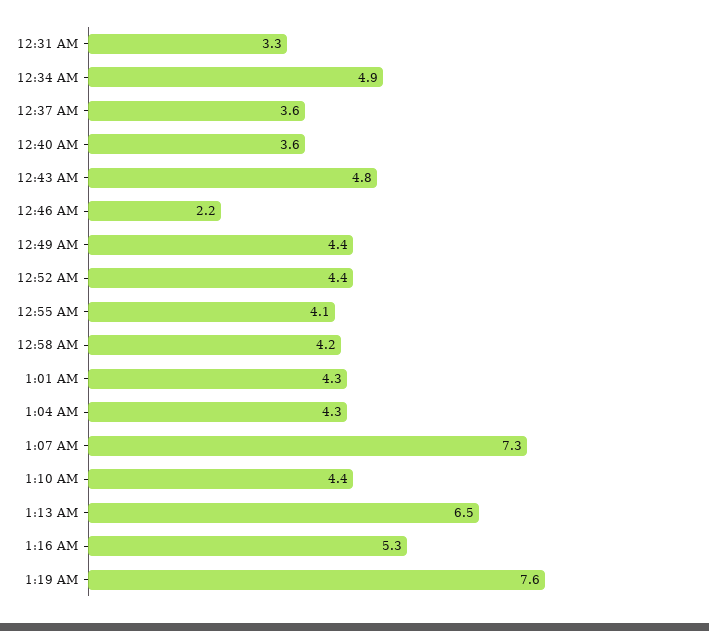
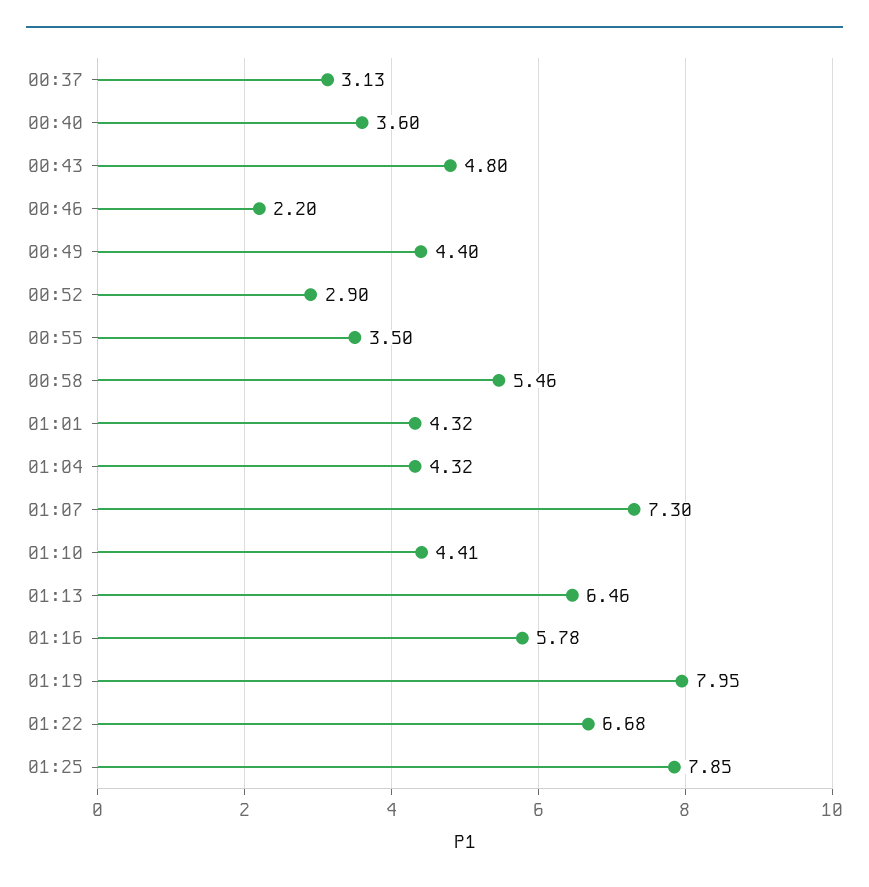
12:31 AM: 3.3 -> none
12:34 AM: 4.9 -> none
12:37 AM: 3.6 -> 3.13
12:52 AM: 4.4 -> 2.9
12:55 AM: 4.1 -> 3.5
12:58 AM: 4.2 -> 5.46
1:16 AM: 5.3 -> 5.78
1:19 AM: 7.6 -> 7.95
01:22: none -> 6.68
01:25: none -> 7.85

